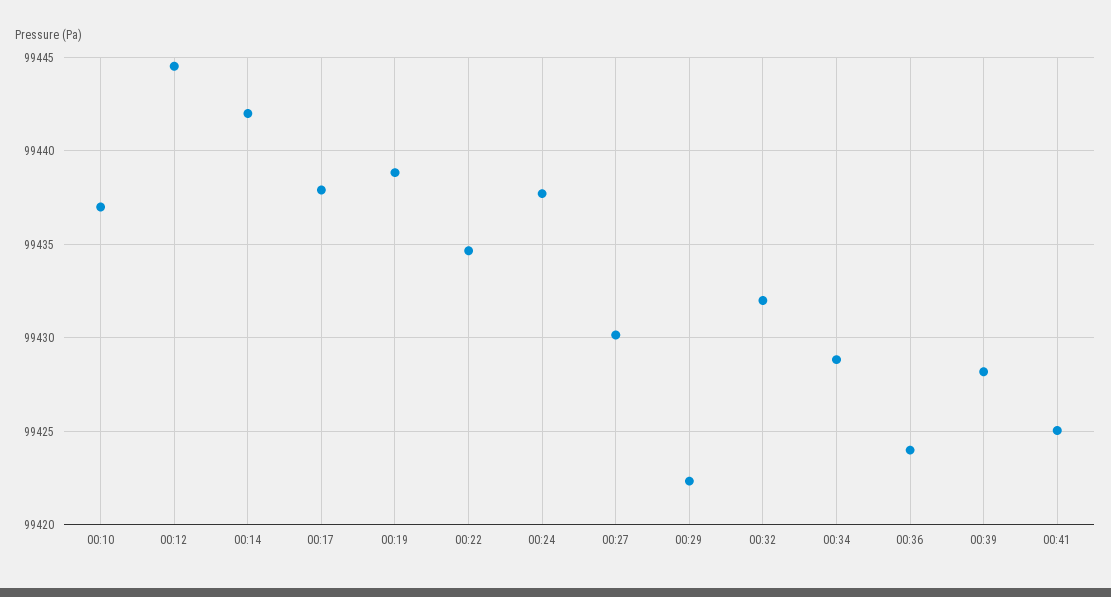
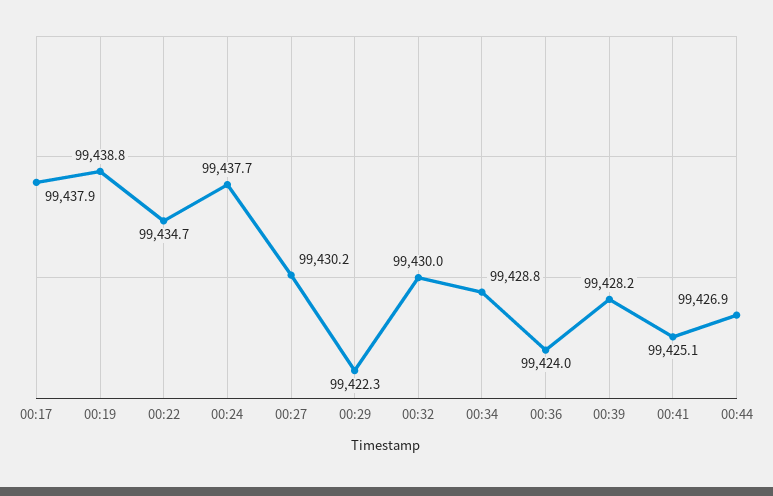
00:10: 99437 -> none
00:12: 99444.5 -> none
00:14: 99442 -> none
00:32: 99432 -> 99430
00:44: none -> 99426.9

